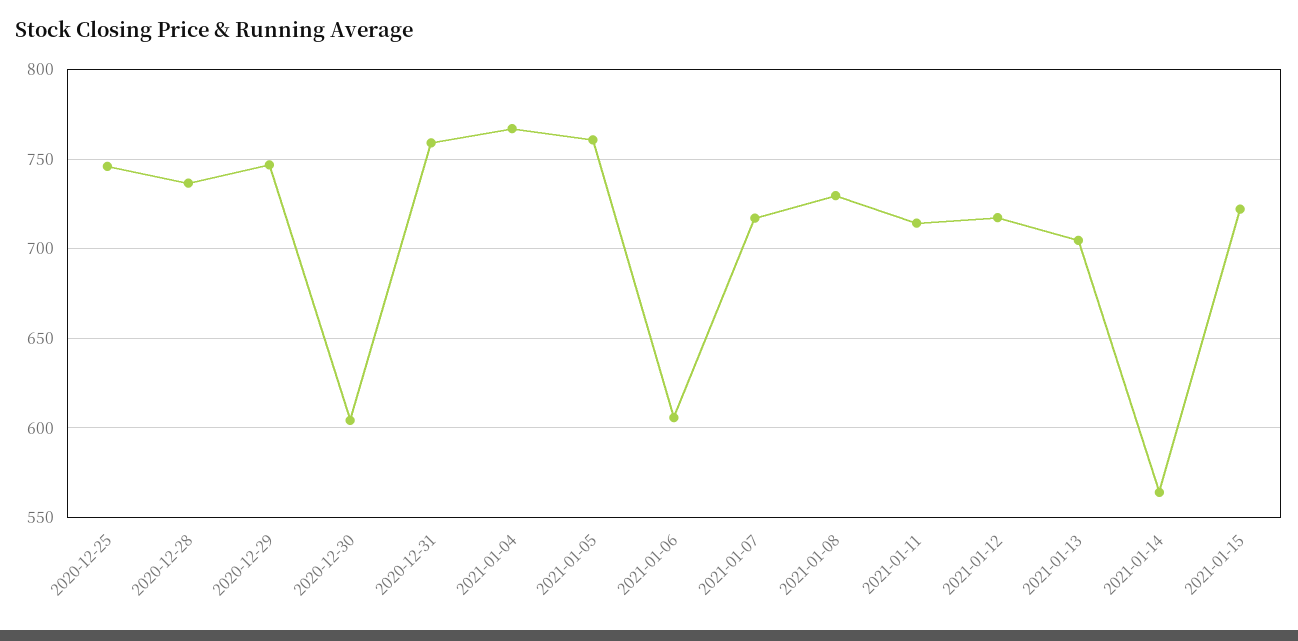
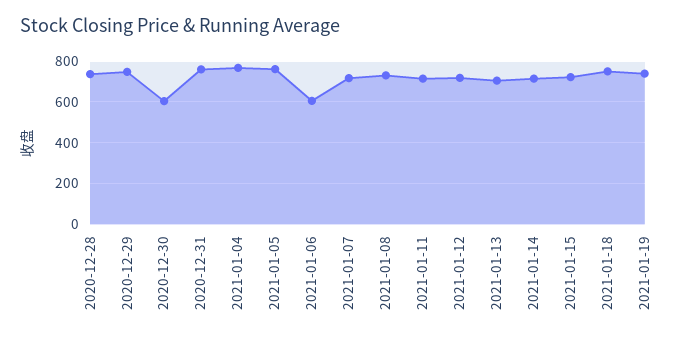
2020-12-25: 745 -> none
2021-01-14: 565 -> 700
2021-01-18: none -> 750
2021-01-19: none -> 750

